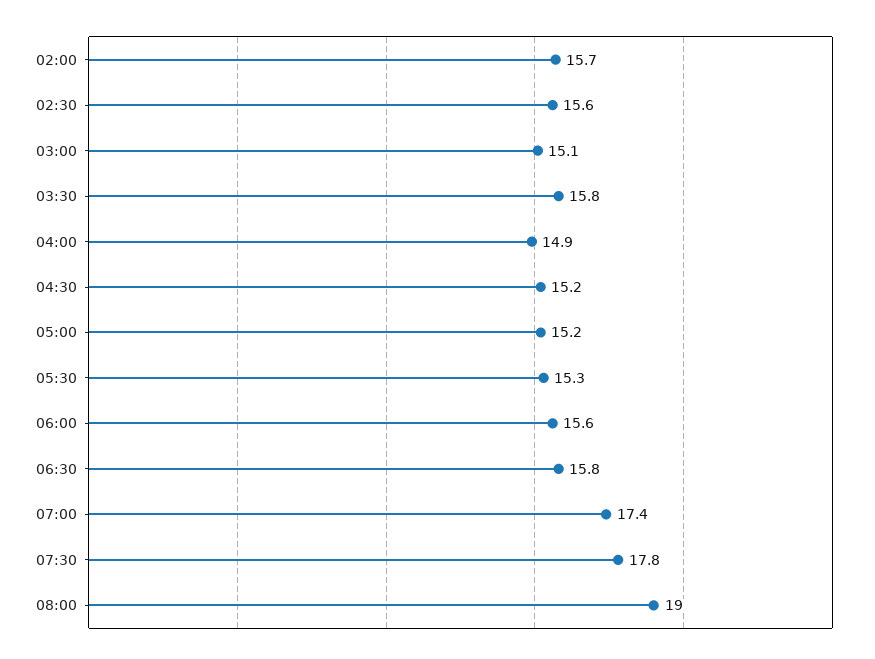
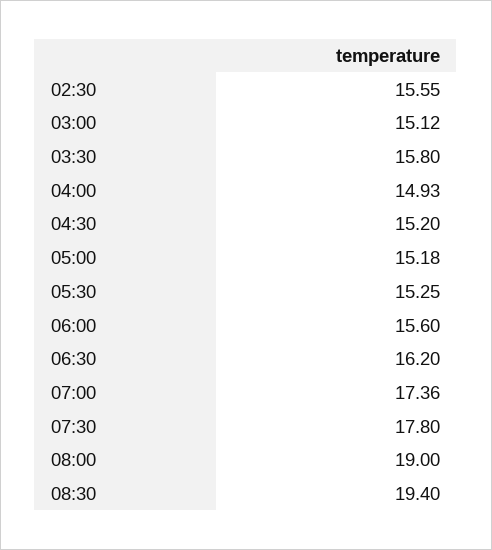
02:00: 15.7 -> none
06:30: 15.8 -> 16.2
08:30: none -> 19.4

